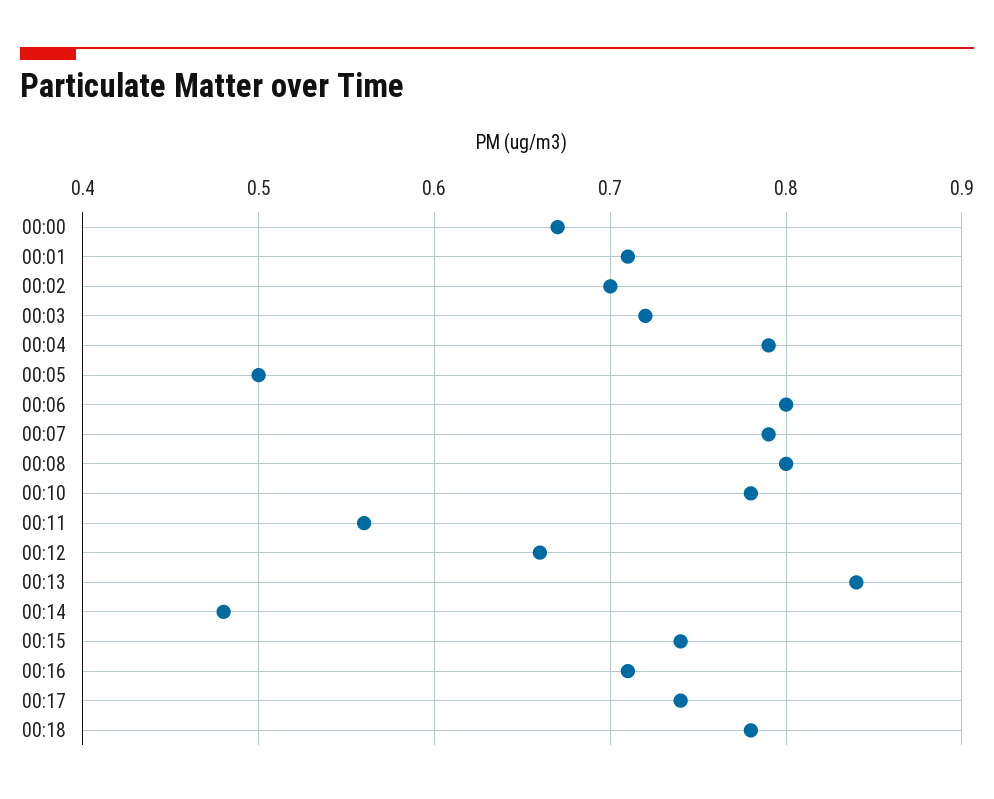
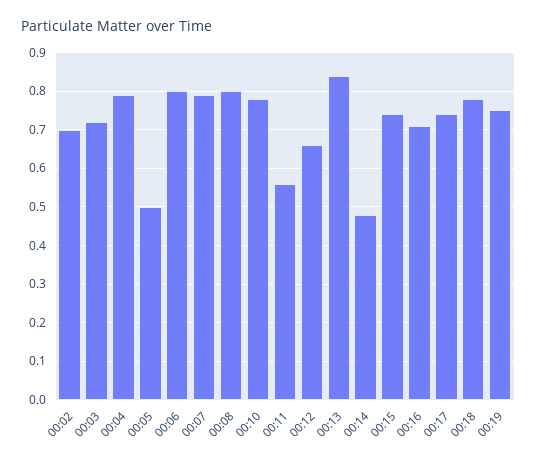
00:00: 0.67 -> none
00:01: 0.71 -> none
00:19: none -> 0.75

